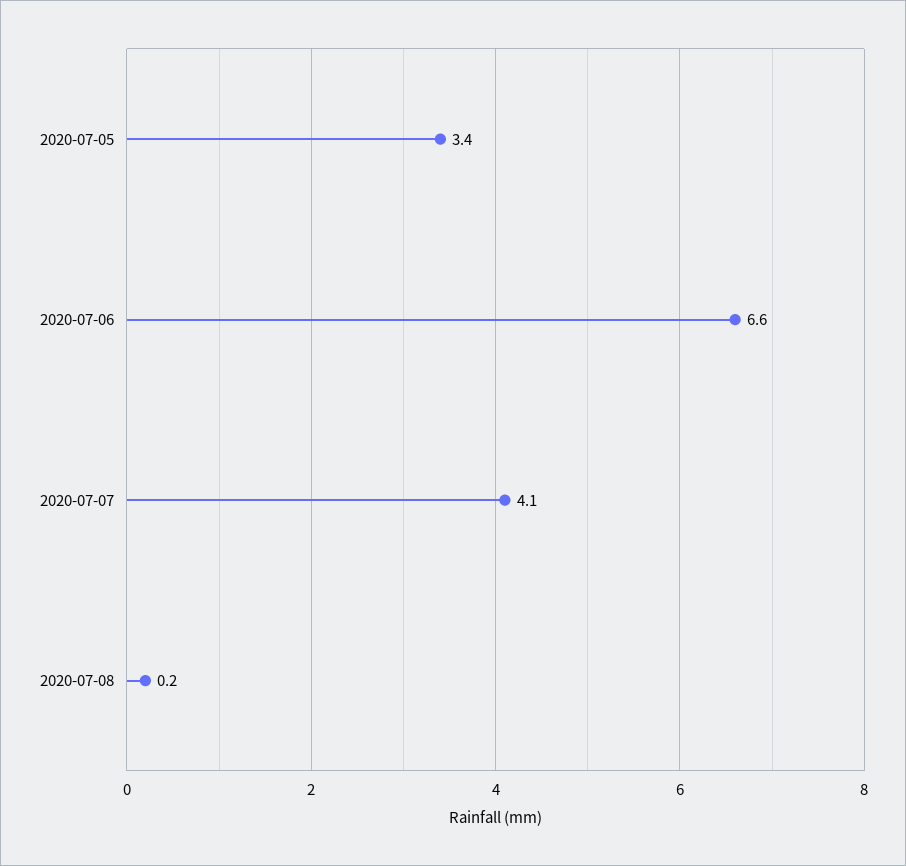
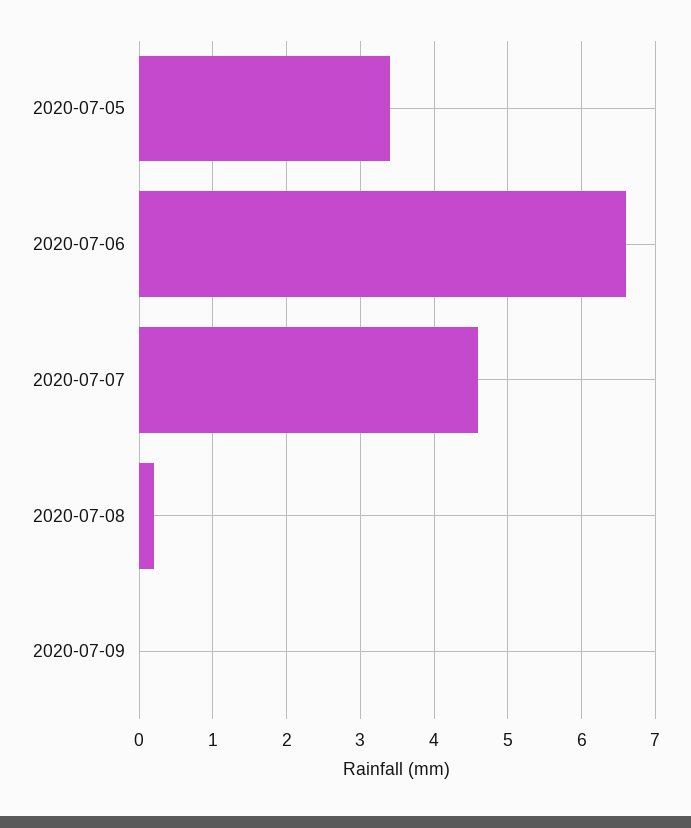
2020-07-07: 4.1 -> 4.6
2020-07-09: none -> 0

